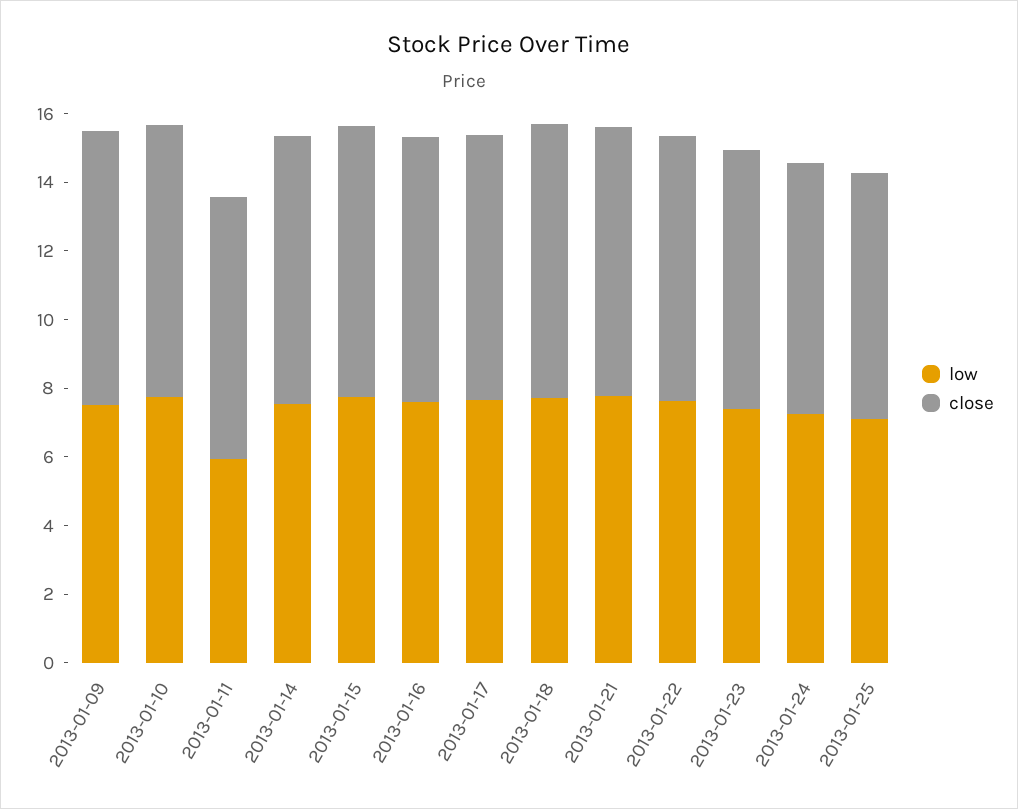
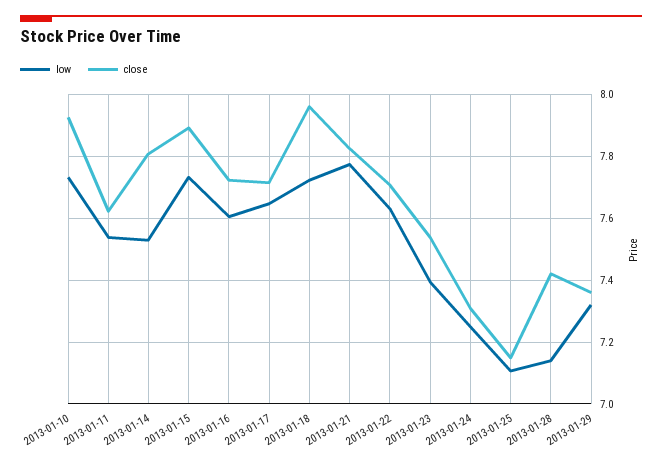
low, 2013-01-09: 7.5 -> none
close, 2013-01-09: 8 -> none
low, 2013-01-11: 6 -> 7.54
low, 2013-01-28: none -> 7.14
close, 2013-01-28: none -> 7.42
low, 2013-01-29: none -> 7.32
close, 2013-01-29: none -> 7.36

